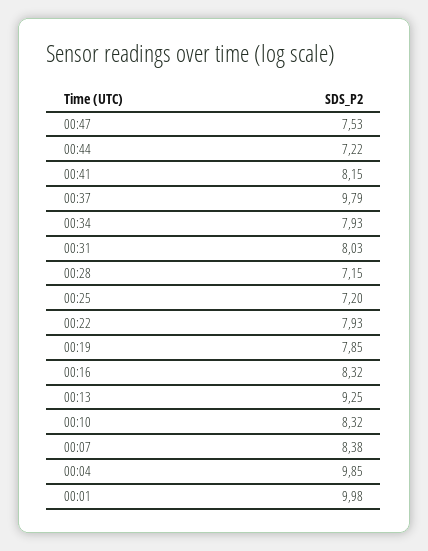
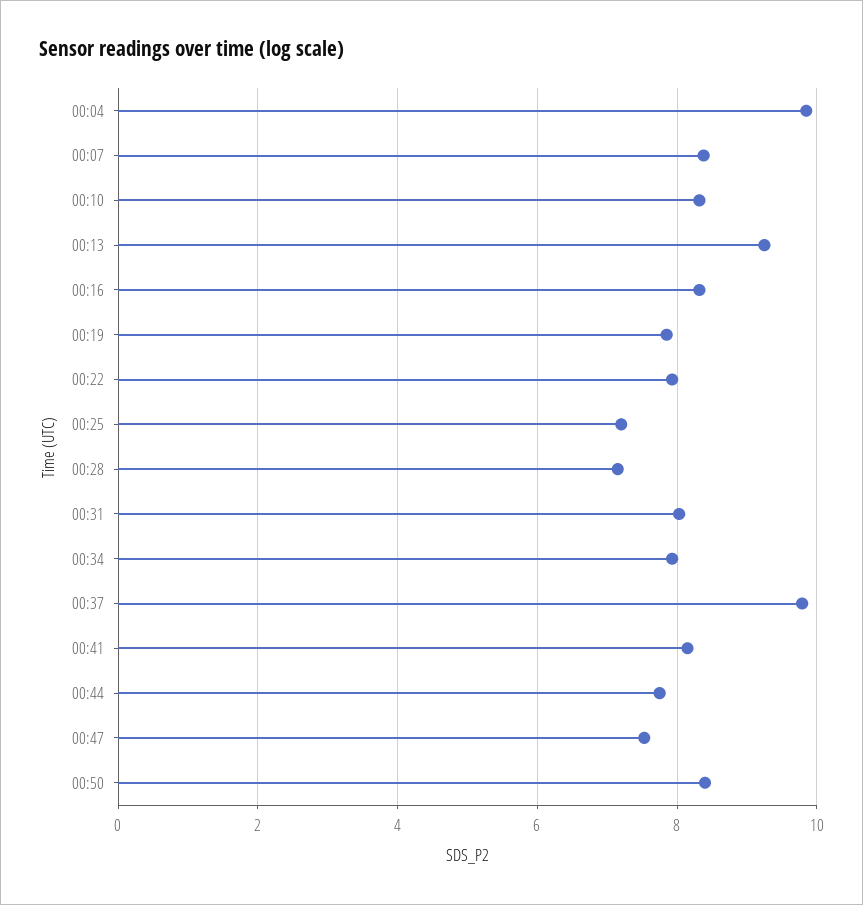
00:44: 7.22 -> 7.8
00:01: 9.98 -> none
00:50: none -> 8.4

